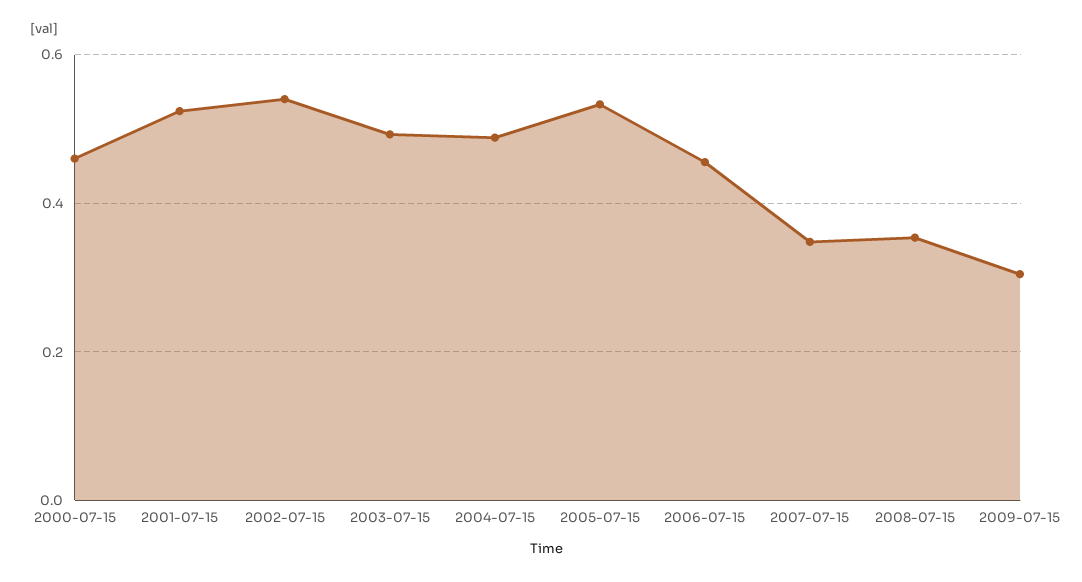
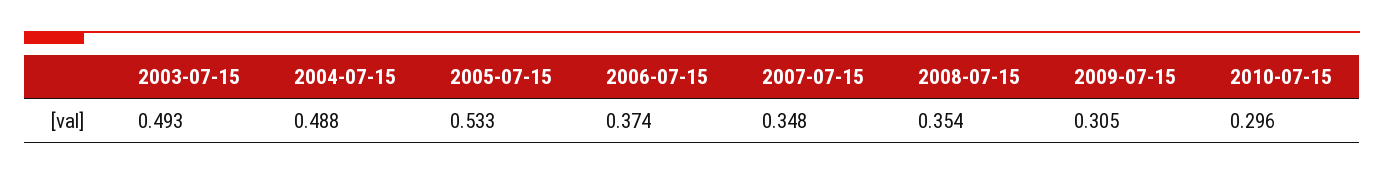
2000-07-15: 0.46 -> none
2001-07-15: 0.52 -> none
2002-07-15: 0.54 -> none
2006-07-15: 0.46 -> 0.374
2010-07-15: none -> 0.296

